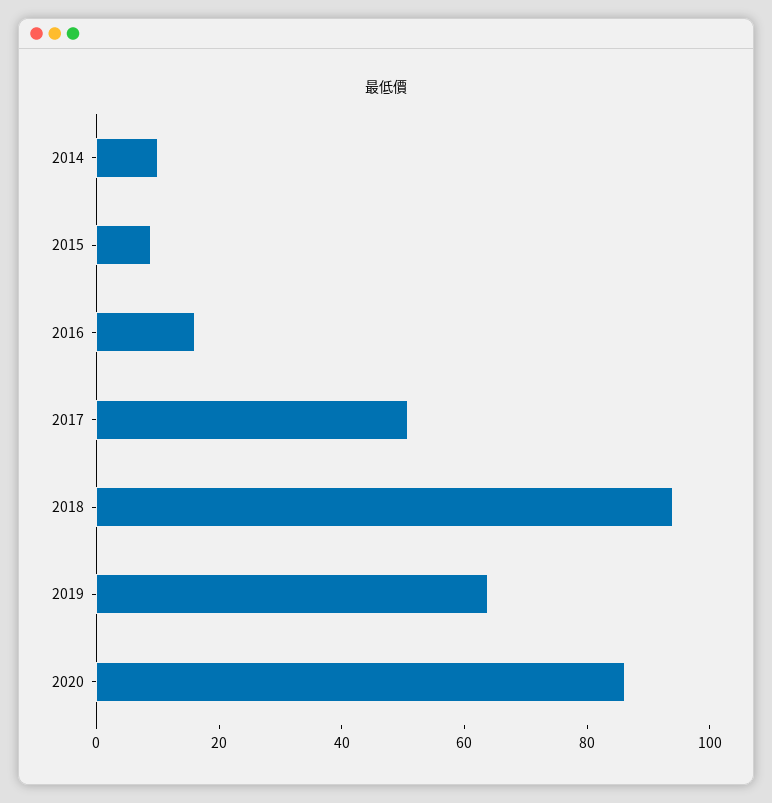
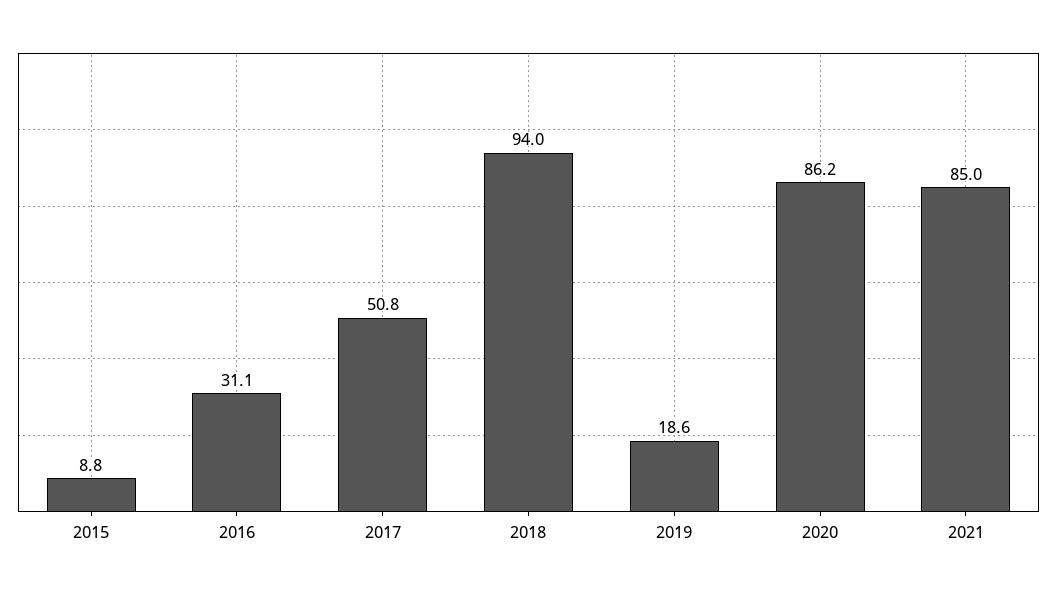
2014: 10 -> none
2016: 15 -> 31.1
2019: 65 -> 18.6
2021: none -> 85

